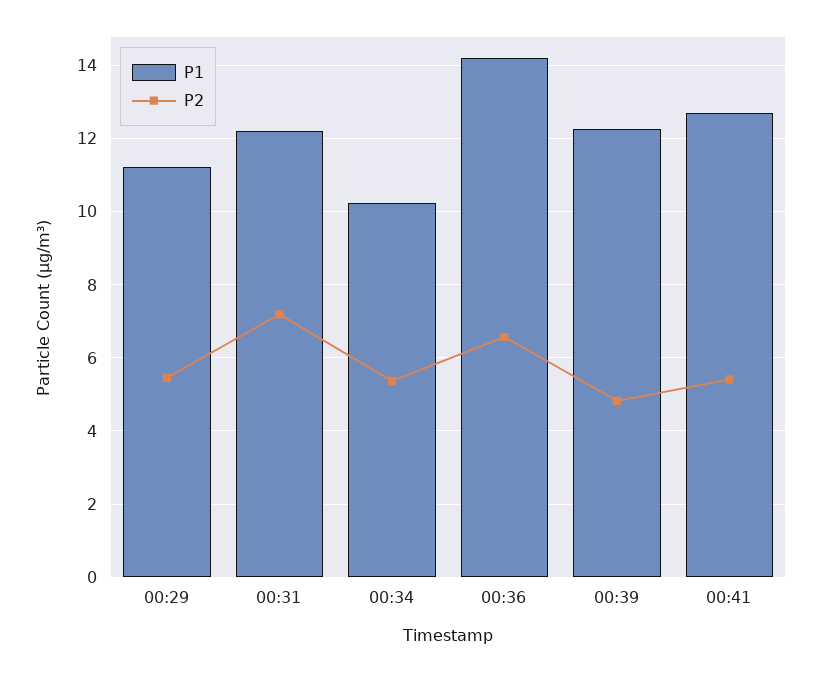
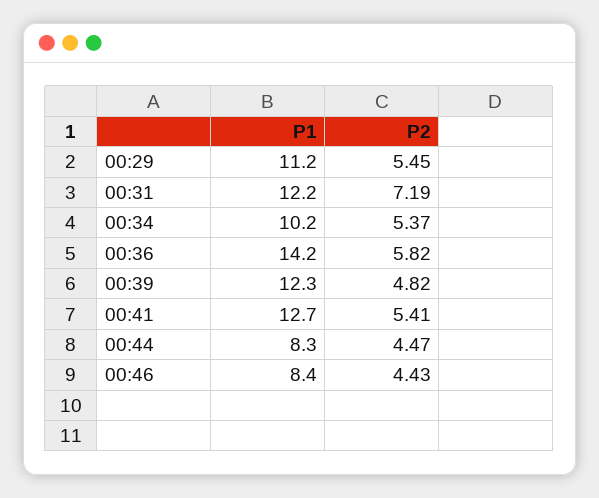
P2, 00:36: 6.6 -> 5.82
P1, 00:44: none -> 8.3
P2, 00:44: none -> 4.47
P1, 00:46: none -> 8.4
P2, 00:46: none -> 4.43

